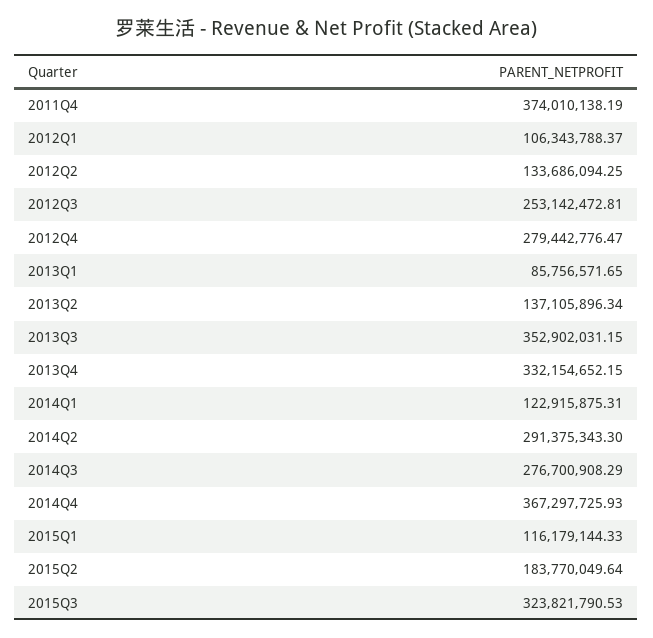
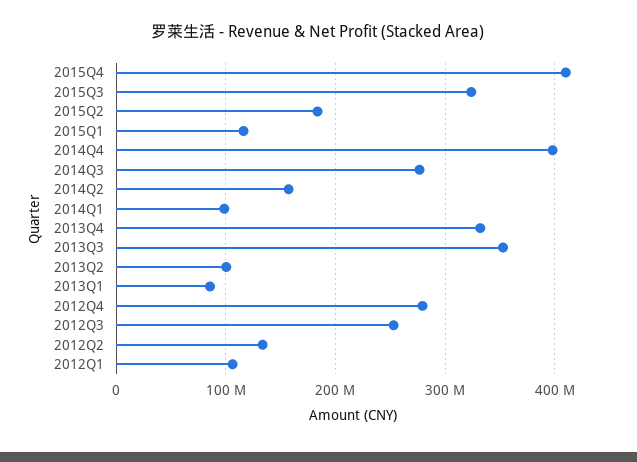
2011Q4: 374010138.19 -> none
2013Q2: 137105896.34 -> 100000000
2014Q1: 122915875.31 -> 100000000
2014Q2: 291375343.3 -> 160000000
2014Q4: 367297725.93 -> 400000000
2015Q4: none -> 410000000

